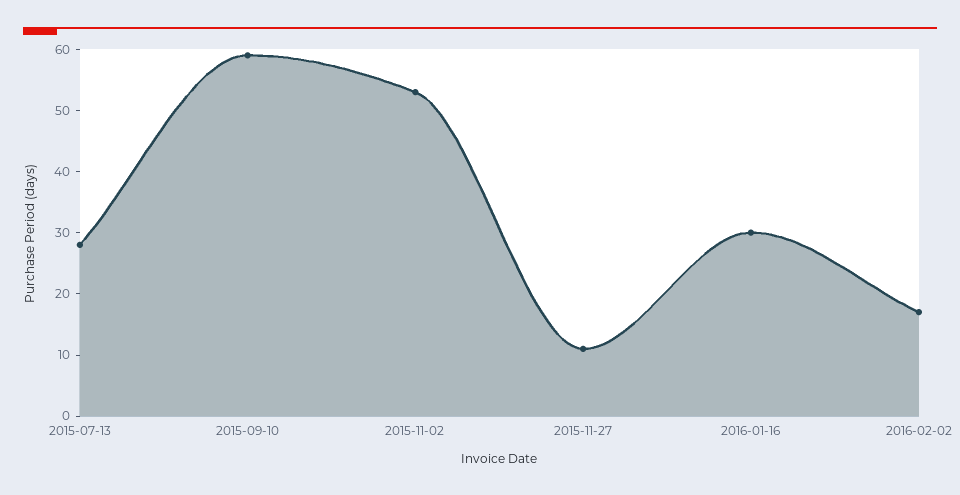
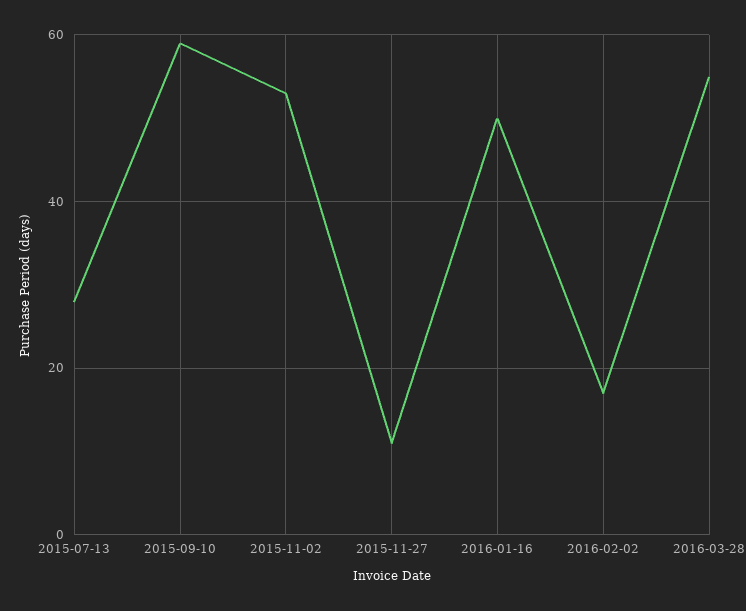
2016-01-16: 30 -> 50
2016-03-28: none -> 55

